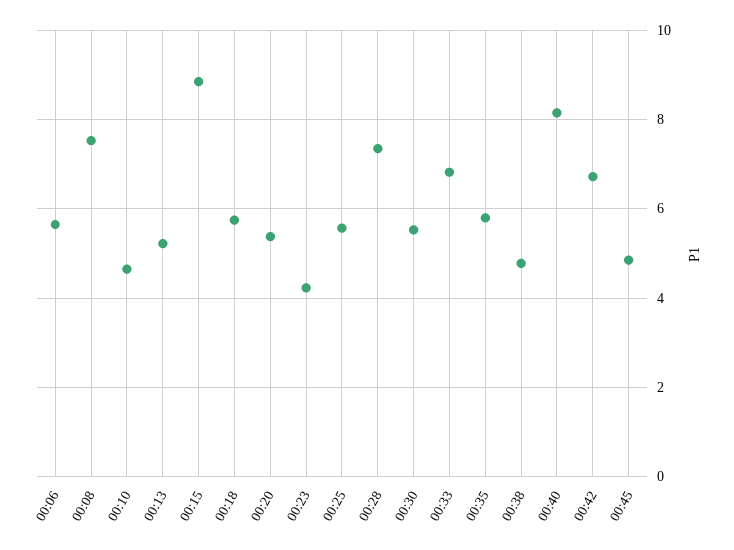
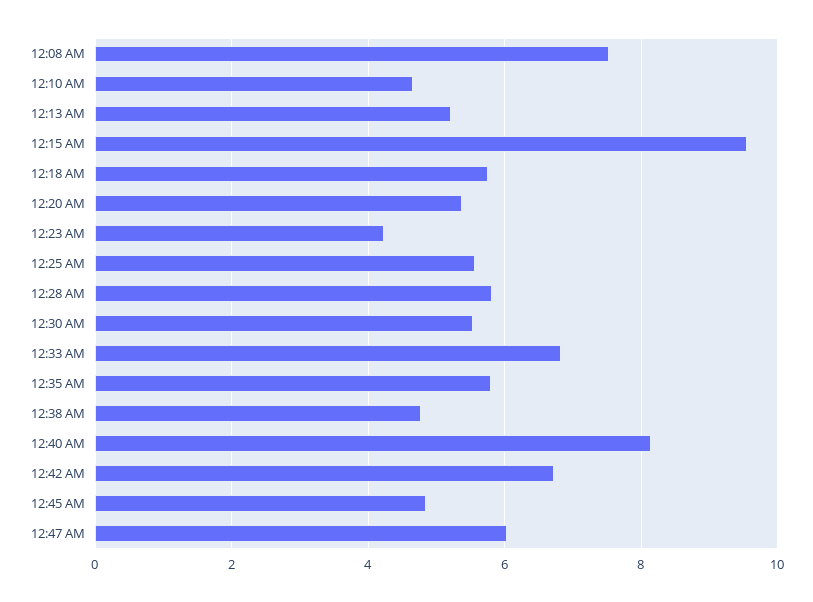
00:06: 5.6 -> none
00:15: 8.8 -> 9.6
00:28: 7.4 -> 5.8
12:47 AM: none -> 6

